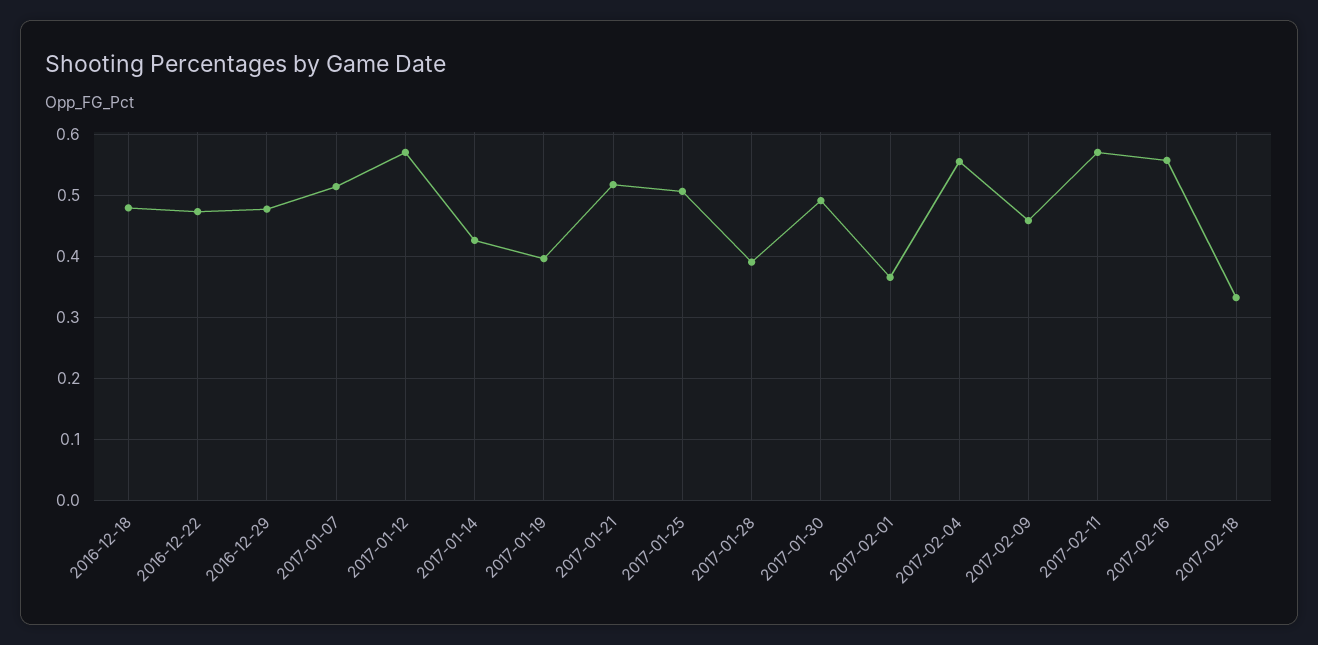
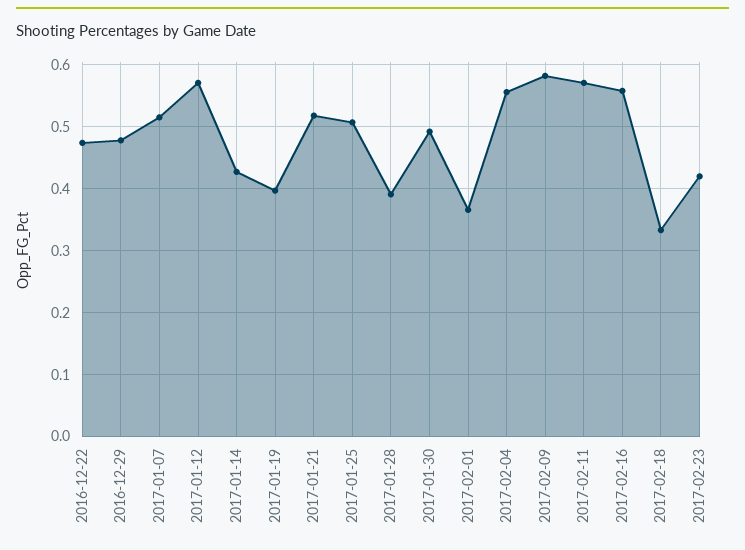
2016-12-18: 0.48 -> none
2017-02-09: 0.46 -> 0.58
2017-02-23: none -> 0.42

